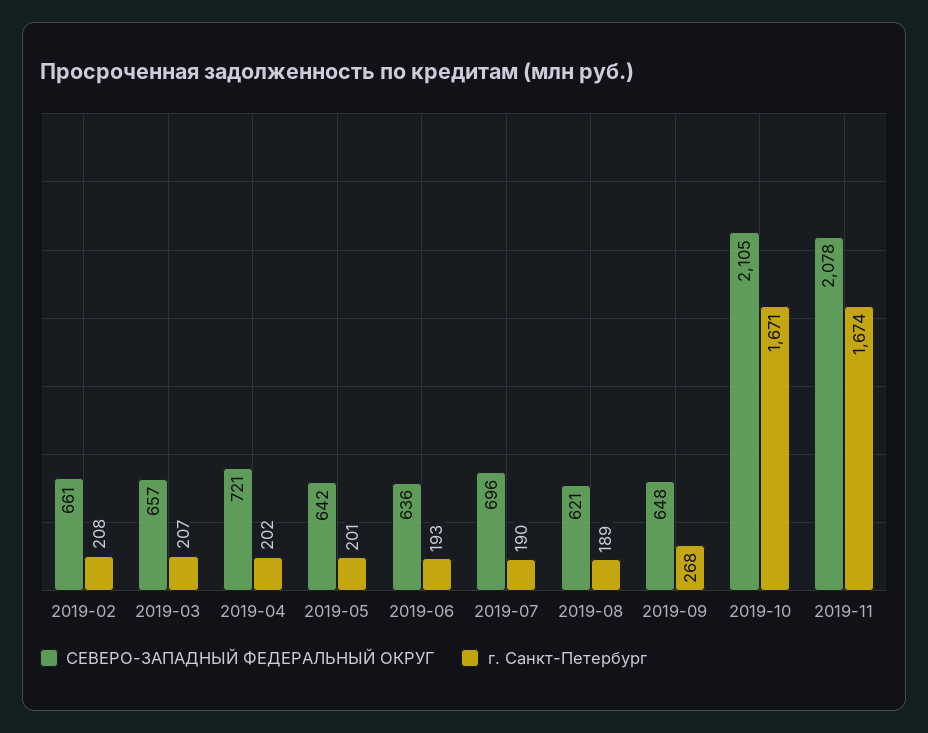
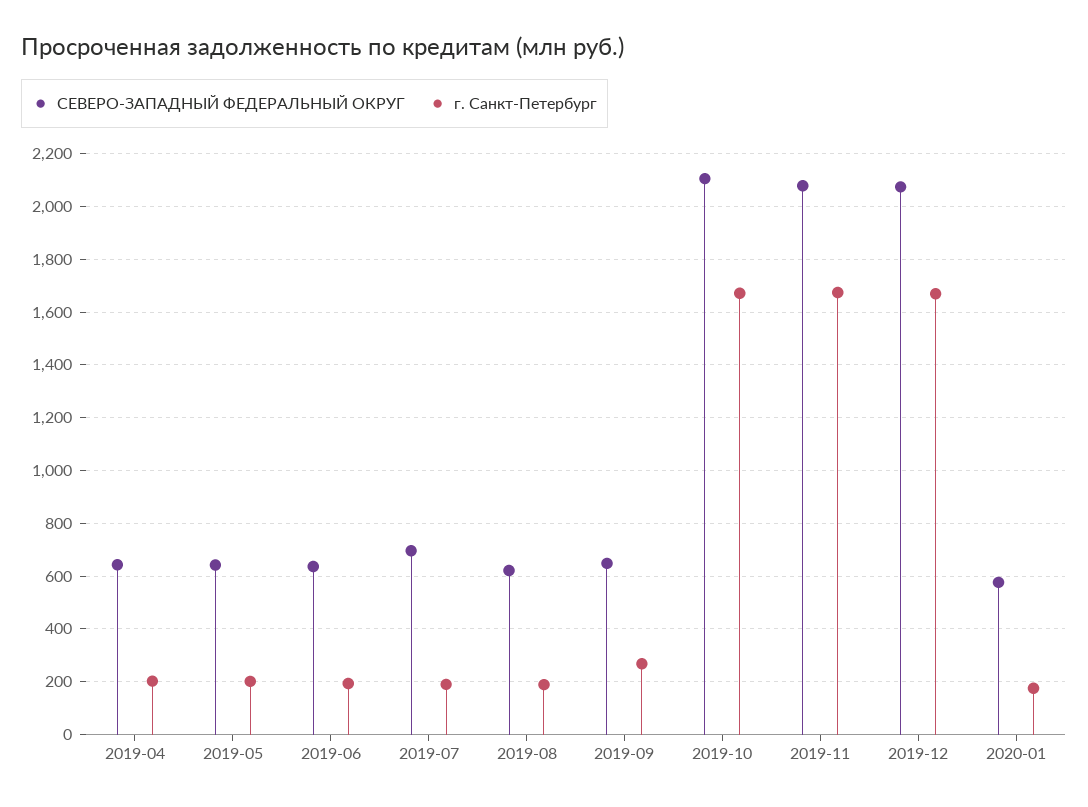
СЕВЕРО-ЗАПАДНЫЙ ФЕДЕРАЛЬНЫЙ ОКРУГ, 2019-02: 661 -> none
г. Санкт-Петербург, 2019-02: 208 -> none
СЕВЕРО-ЗАПАДНЫЙ ФЕДЕРАЛЬНЫЙ ОКРУГ, 2019-03: 657 -> none
г. Санкт-Петербург, 2019-03: 207 -> none
СЕВЕРО-ЗАПАДНЫЙ ФЕДЕРАЛЬНЫЙ ОКРУГ, 2019-04: 721 -> 650
СЕВЕРО-ЗАПАДНЫЙ ФЕДЕРАЛЬНЫЙ ОКРУГ, 2019-12: none -> 2075
г. Санкт-Петербург, 2019-12: none -> 1675
СЕВЕРО-ЗАПАДНЫЙ ФЕДЕРАЛЬНЫЙ ОКРУГ, 2020-01: none -> 575
г. Санкт-Петербург, 2020-01: none -> 175

